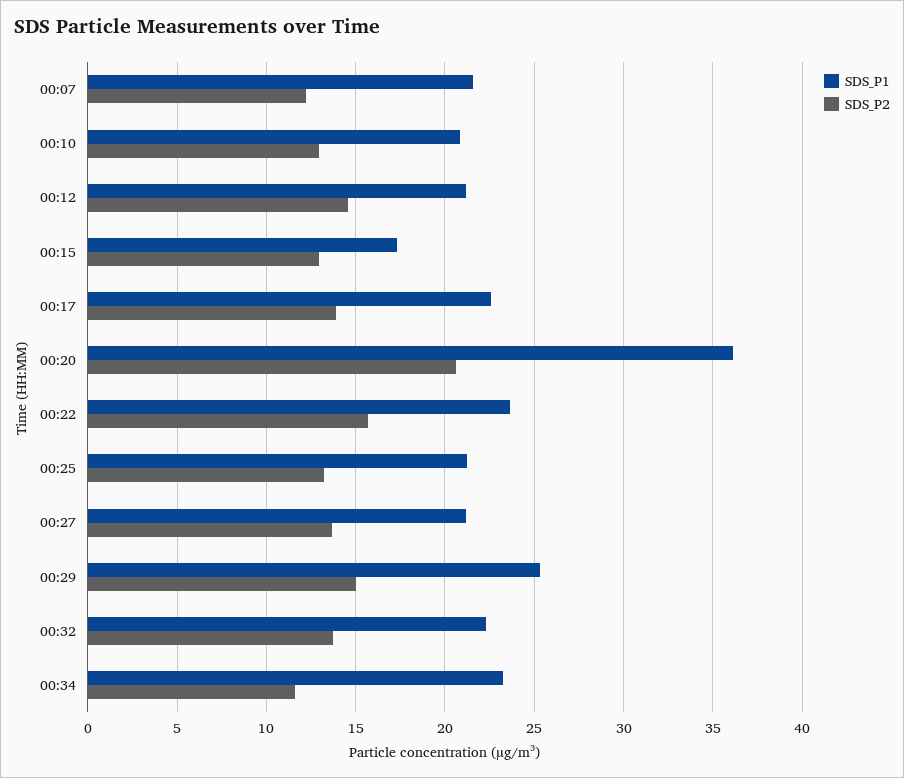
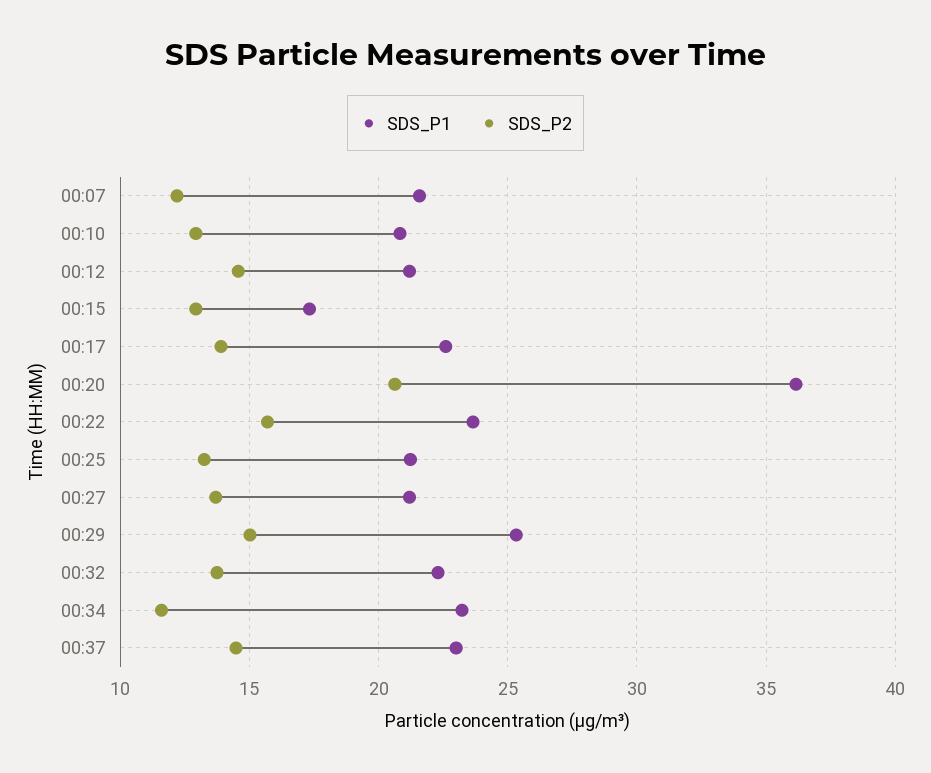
SDS_P1, 00:37: none -> 23
SDS_P2, 00:37: none -> 14.5

